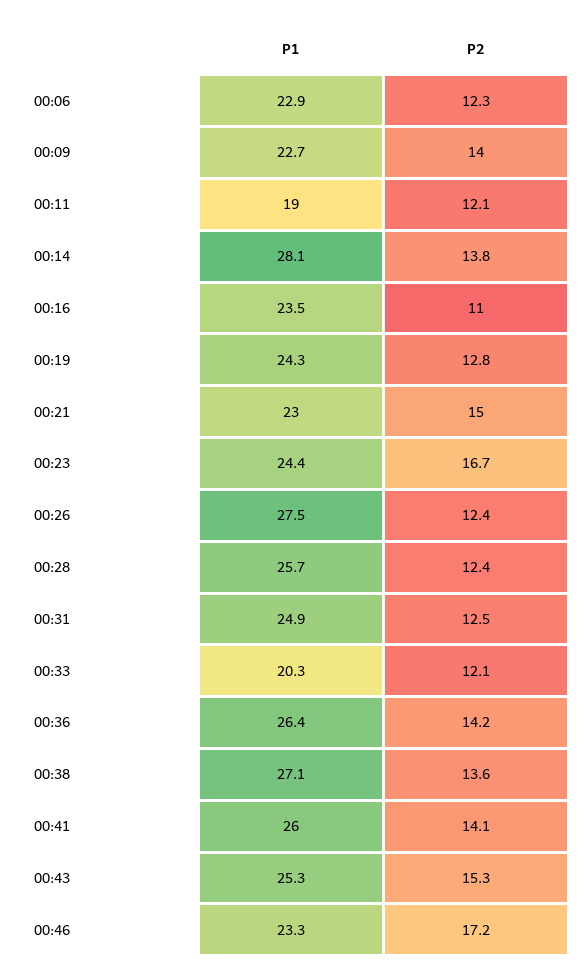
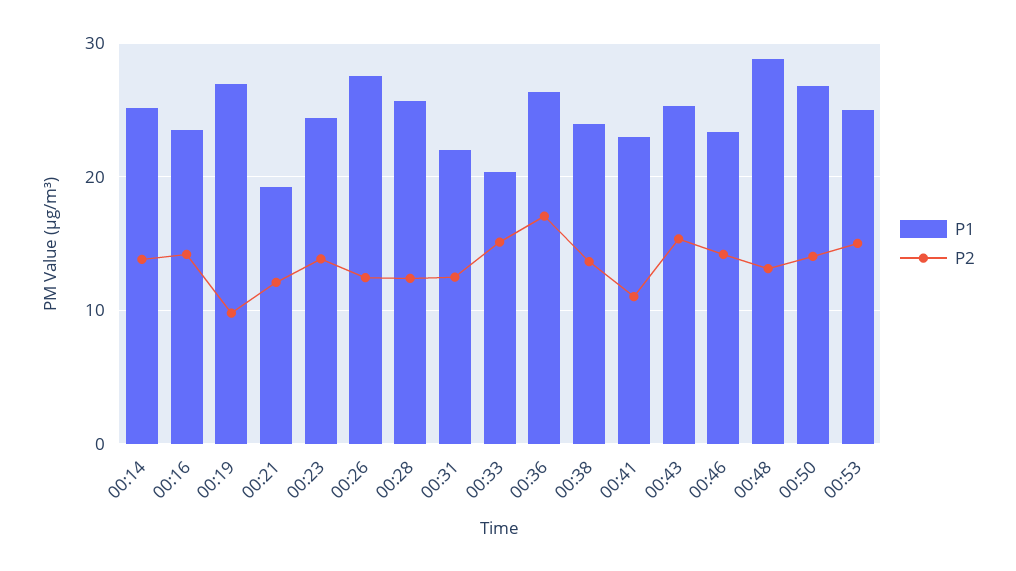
P1, 00:06: 22.9 -> none
P2, 00:06: 12.3 -> none
P1, 00:09: 22.7 -> none
P2, 00:09: 14 -> none
P1, 00:11: 19 -> none
P2, 00:11: 12.1 -> none
P1, 00:14: 28.1 -> 25
P2, 00:16: 11 -> 14
P1, 00:19: 24.3 -> 27
P2, 00:19: 12.8 -> 10
P1, 00:21: 23 -> 19
P2, 00:21: 15 -> 12
P2, 00:23: 16.7 -> 14
P1, 00:31: 24.9 -> 22
P2, 00:33: 12.1 -> 15
P2, 00:36: 14.2 -> 17
P1, 00:38: 27.1 -> 24
P1, 00:41: 26 -> 23
P2, 00:41: 14.1 -> 11
P2, 00:46: 17.2 -> 14
P1, 00:48: none -> 29
P2, 00:48: none -> 13
P1, 00:50: none -> 27
P2, 00:50: none -> 14
P1, 00:53: none -> 25
P2, 00:53: none -> 15

